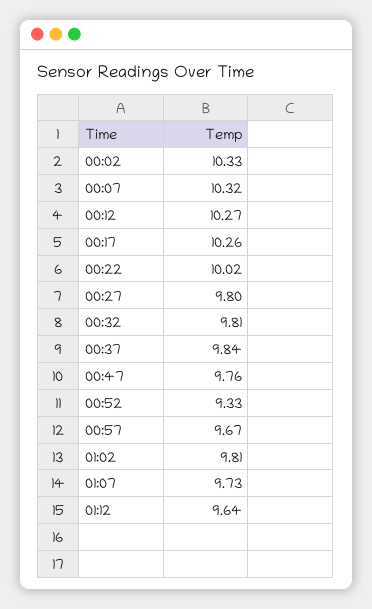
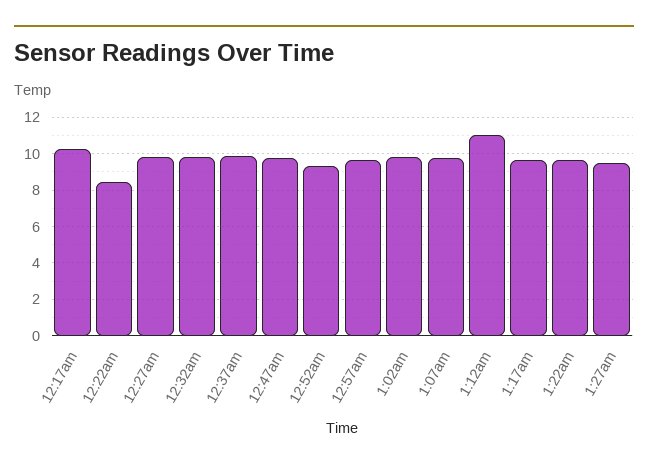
00:02: 10.33 -> none
00:07: 10.32 -> none
00:12: 10.27 -> none
00:22: 10.02 -> 8.5
01:12: 9.64 -> 11
1:17am: none -> 9.5
1:22am: none -> 9.5
1:27am: none -> 9.5

